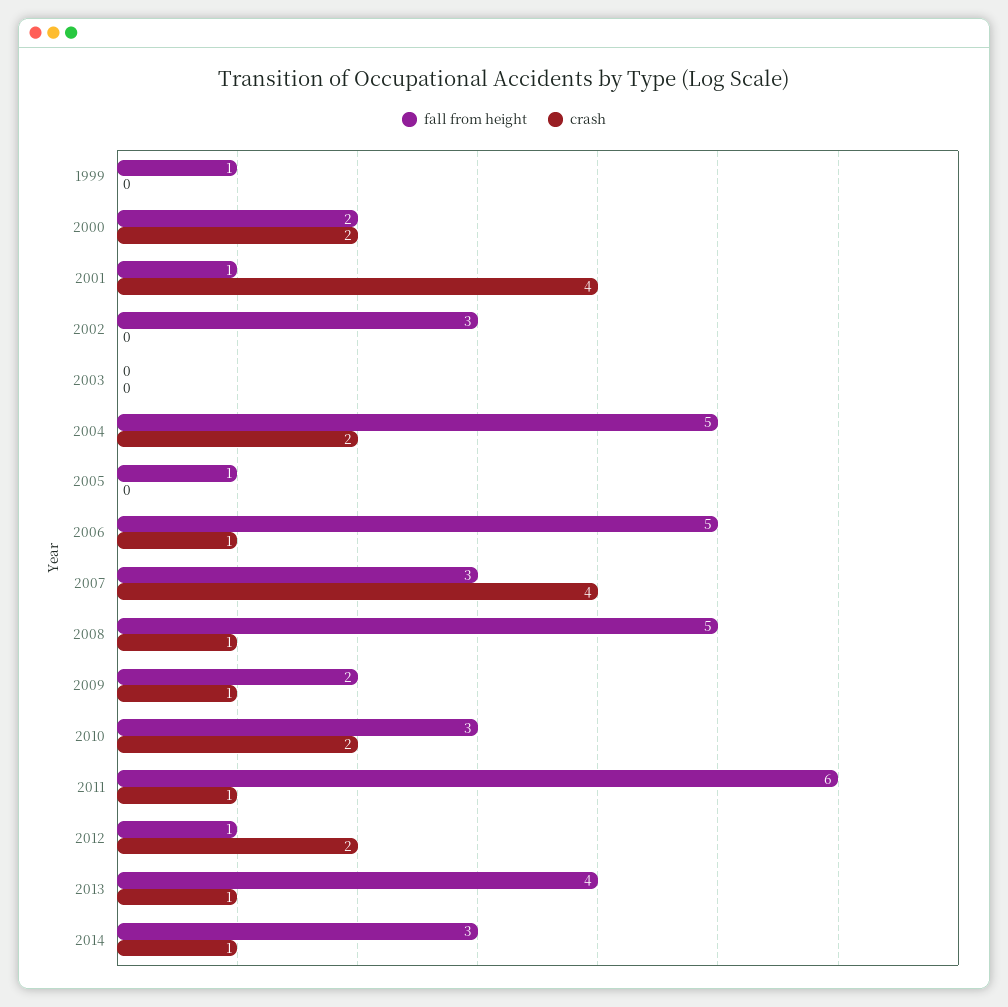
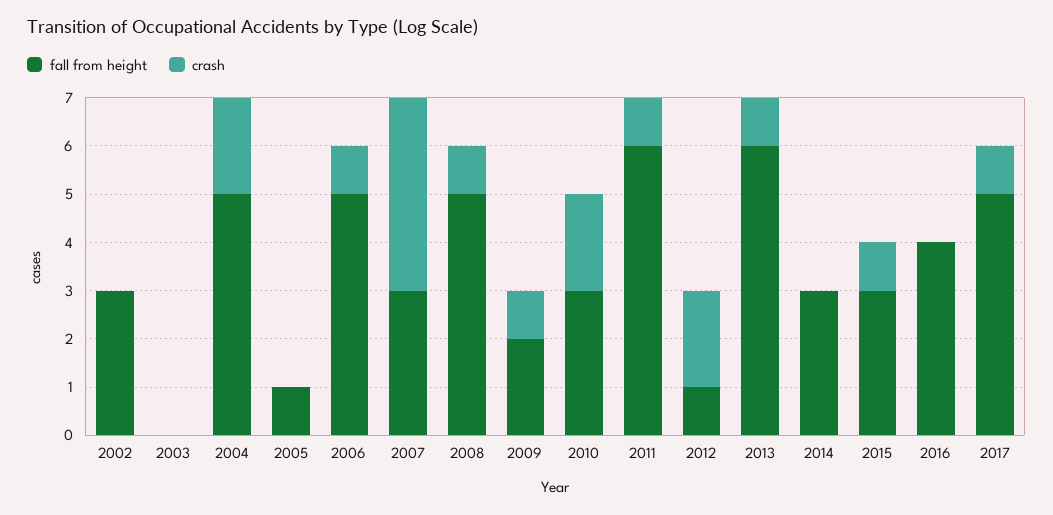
fall from height, 1999: 1 -> none
crash, 1999: 0 -> none
fall from height, 2000: 2 -> none
crash, 2000: 2 -> none
fall from height, 2001: 1 -> none
crash, 2001: 4 -> none
fall from height, 2013: 4 -> 6
crash, 2014: 1 -> 0
fall from height, 2015: none -> 3
crash, 2015: none -> 1
fall from height, 2016: none -> 4
crash, 2016: none -> 0
fall from height, 2017: none -> 5
crash, 2017: none -> 1

